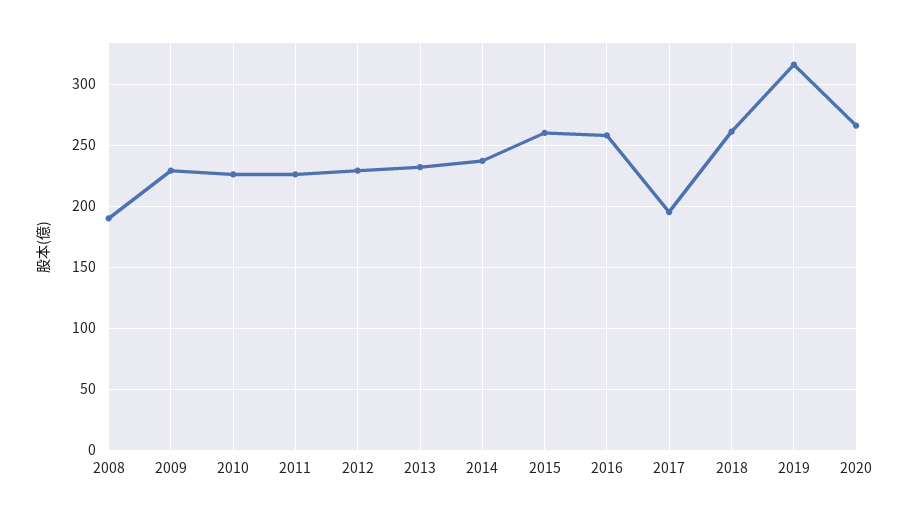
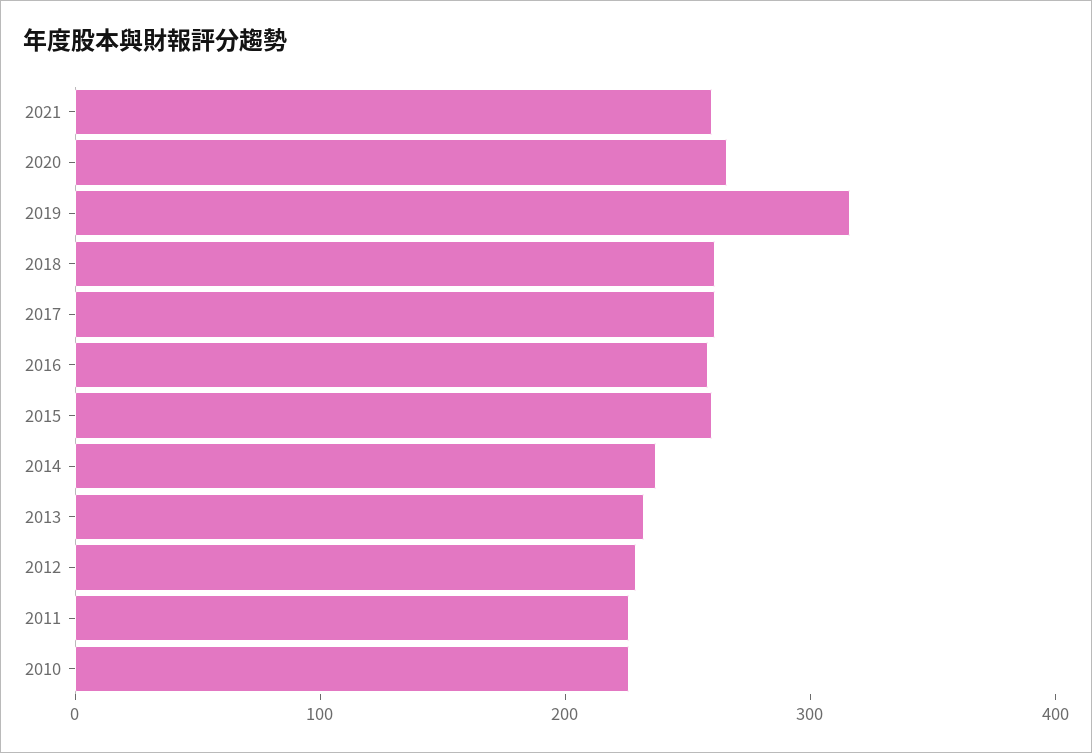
2008: 190 -> none
2009: 230 -> none
2017: 195 -> 260
2021: none -> 260

